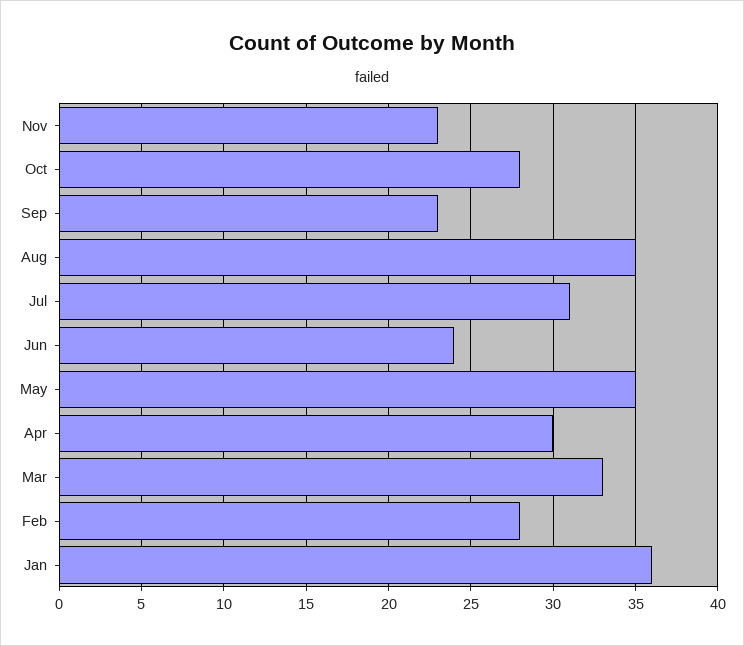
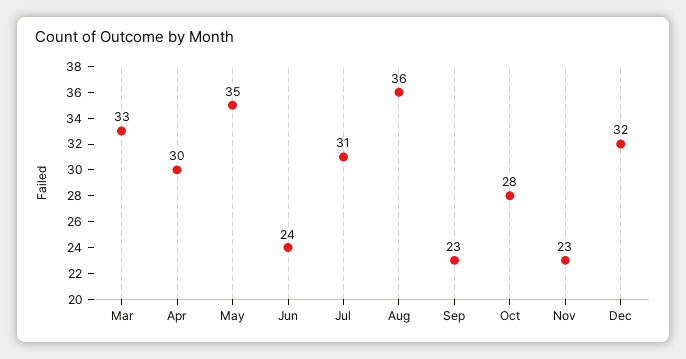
Aug: 35 -> 36
Feb: 28 -> none
Jan: 36 -> none
Dec: none -> 32

